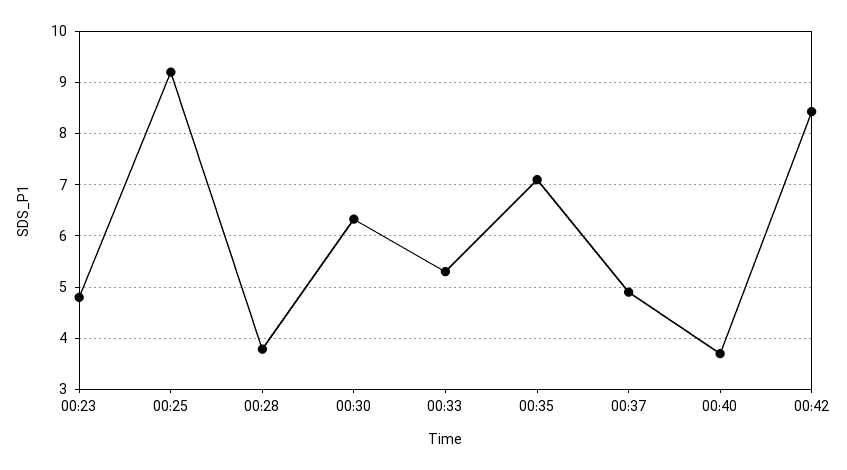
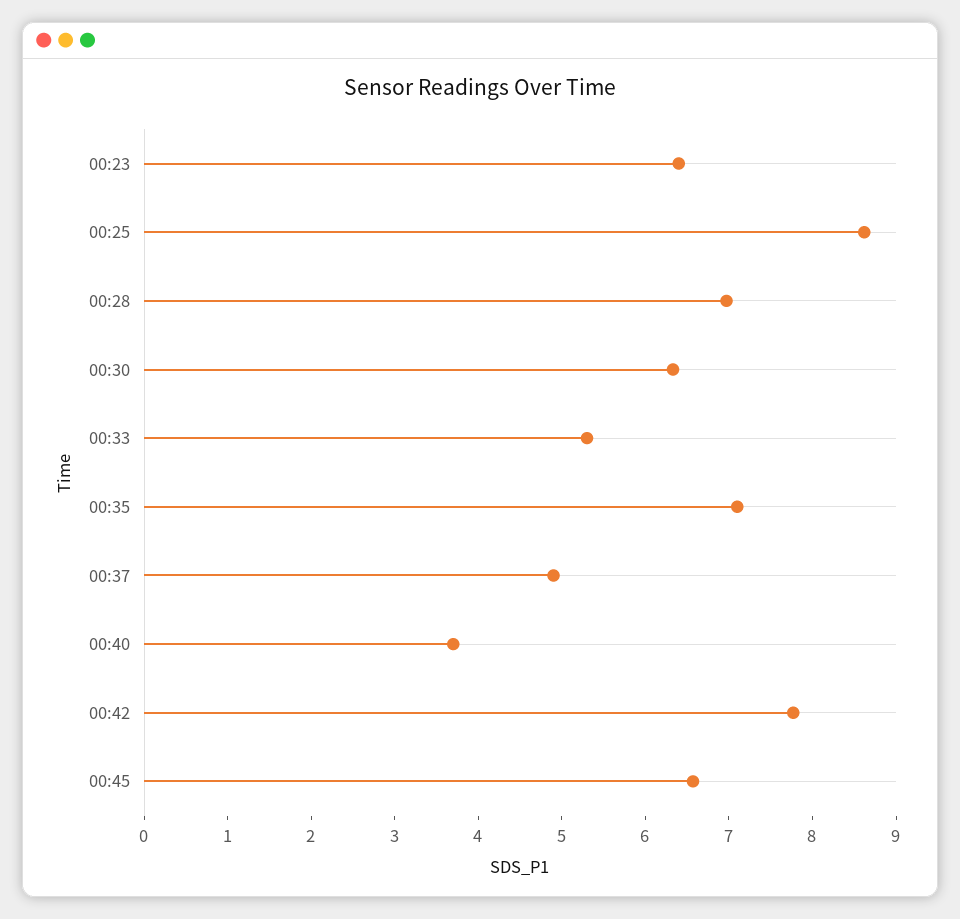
00:23: 4.8 -> 6.4
00:25: 9.2 -> 8.6
00:28: 3.8 -> 7
00:42: 8.4 -> 7.8
00:45: none -> 6.6

